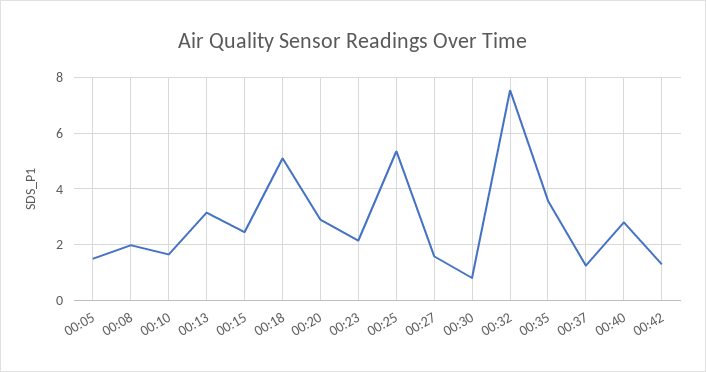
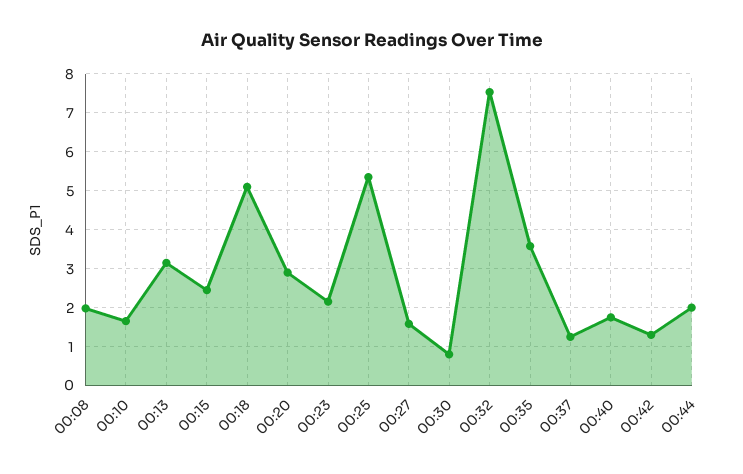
00:05: 1.5 -> none
00:40: 2.75 -> 1.8
00:44: none -> 2

